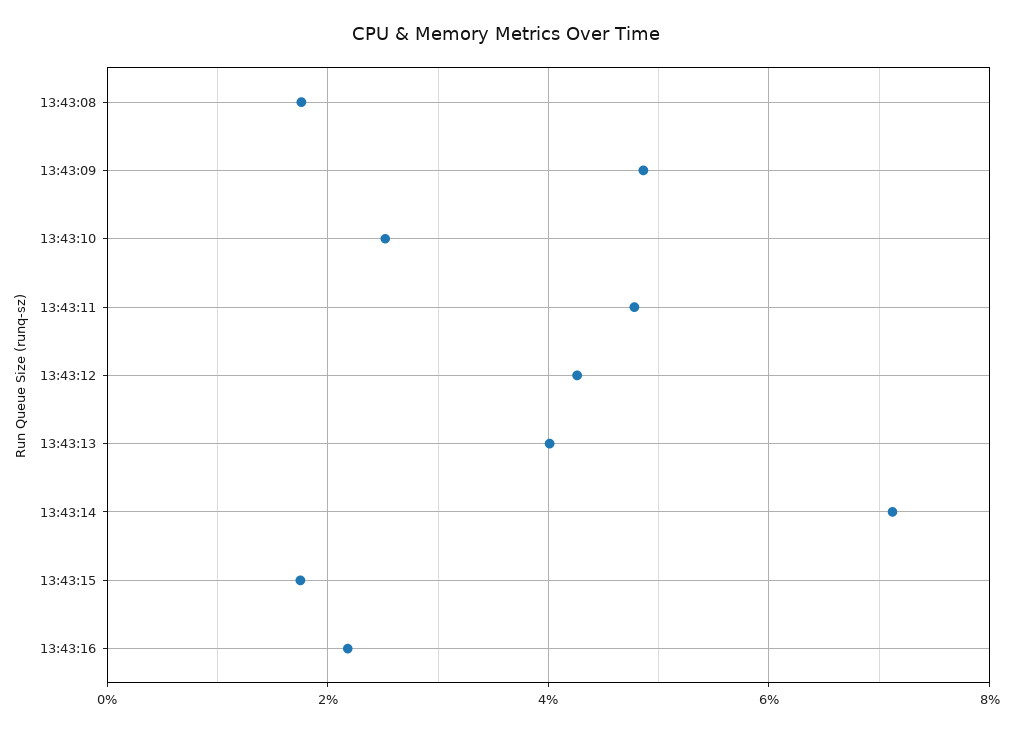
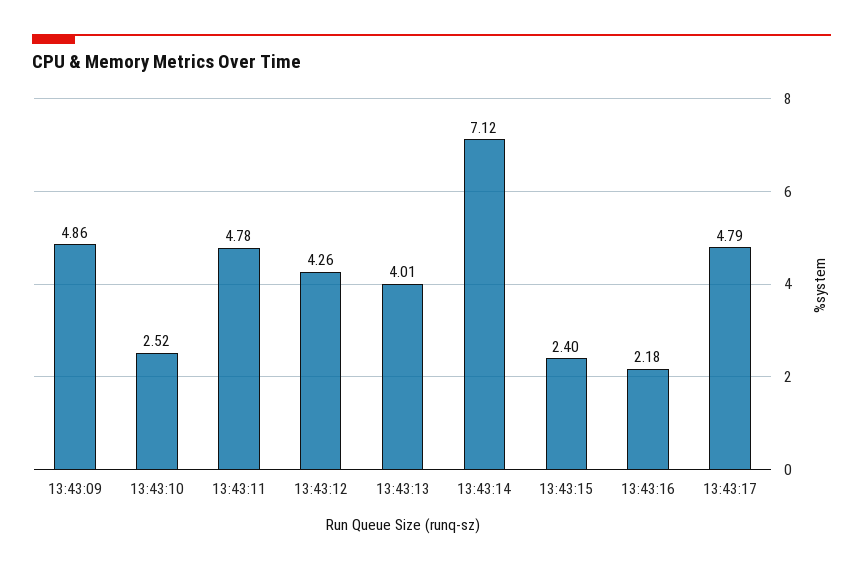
13:43:08: 1.8 -> none
13:43:15: 1.8 -> 2.4
13:43:17: none -> 4.79

